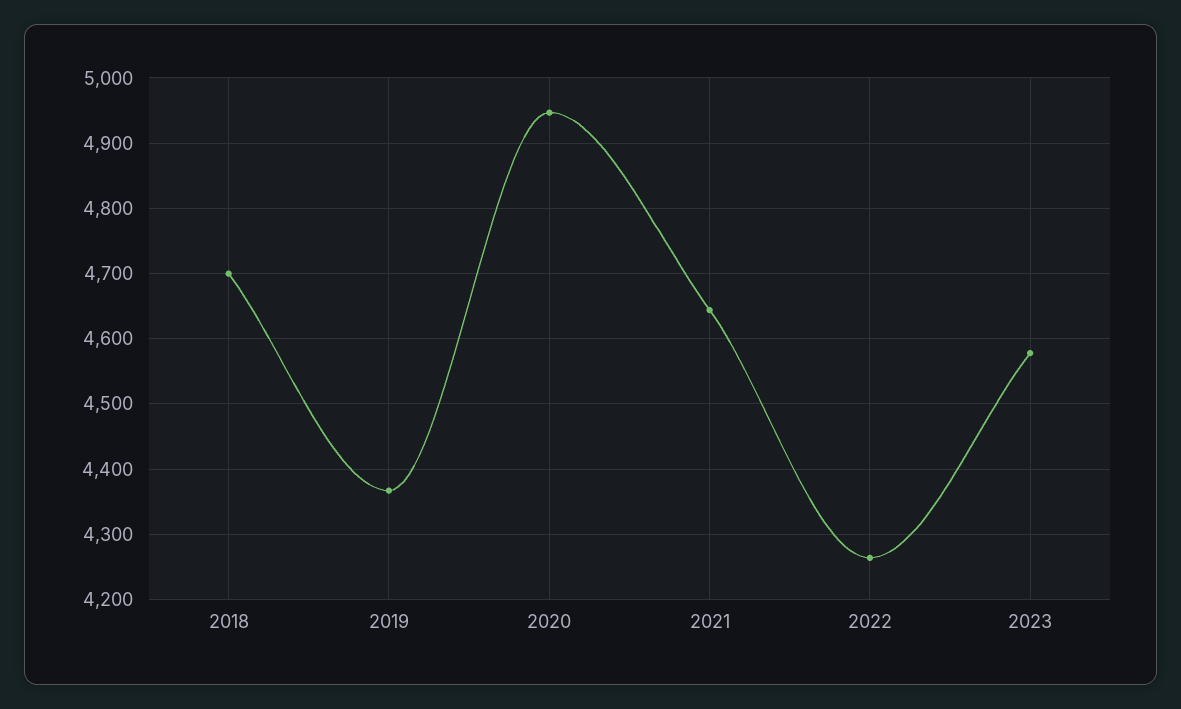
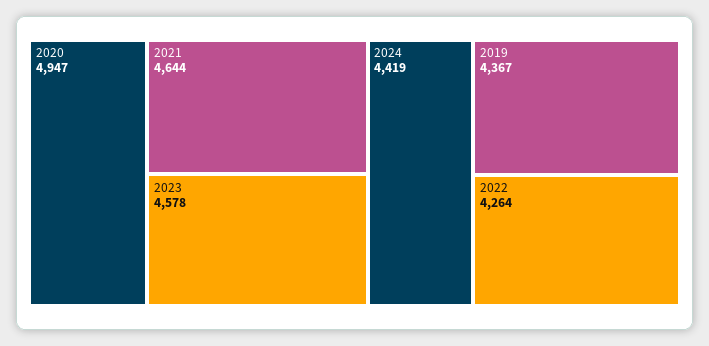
2018: 4700 -> none
2024: none -> 4419

